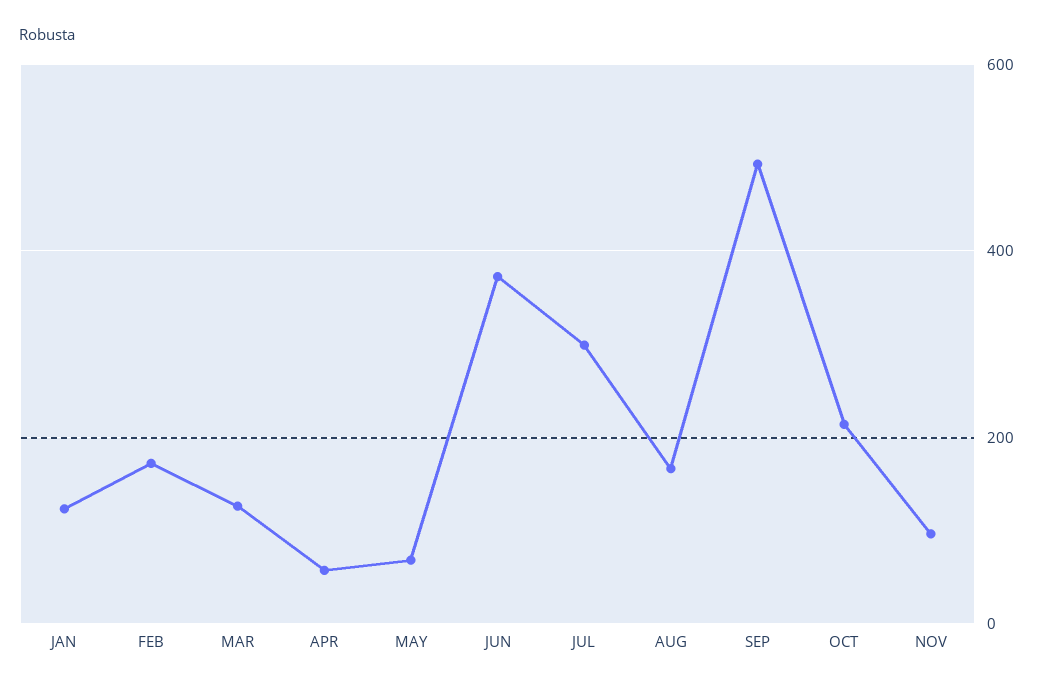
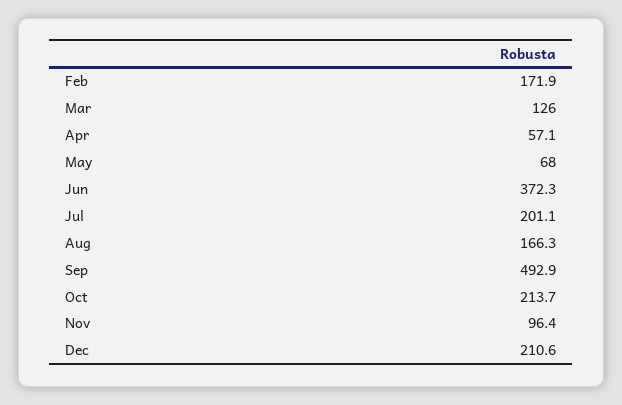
JAN: 120 -> none
JUL: 300 -> 201.1
Dec: none -> 210.6

